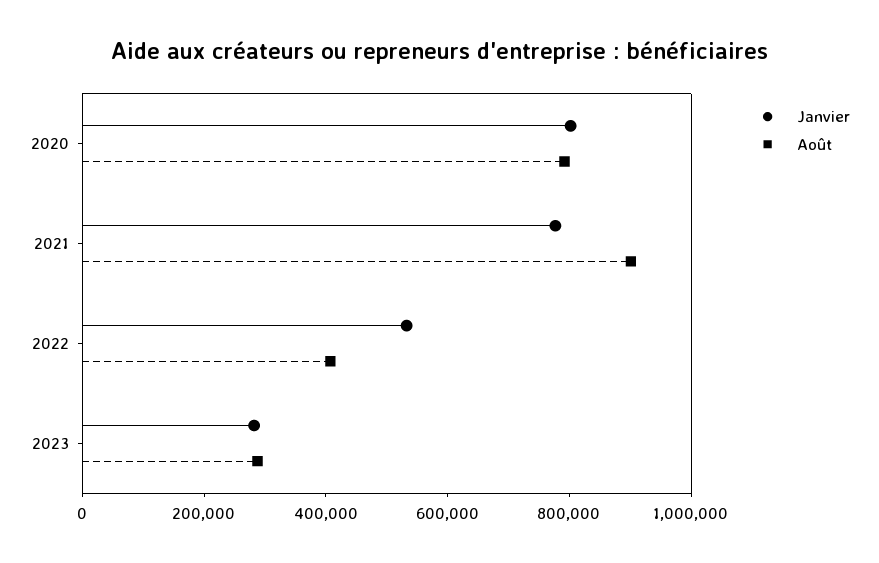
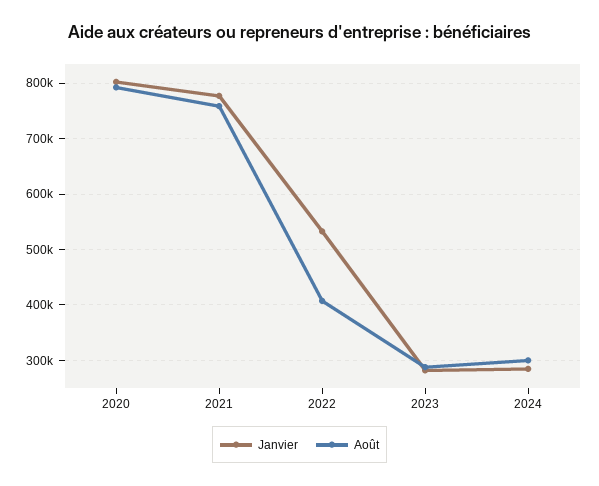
Août, 2021: 900000 -> 760000
Janvier, 2024: none -> 280000
Août, 2024: none -> 300000

